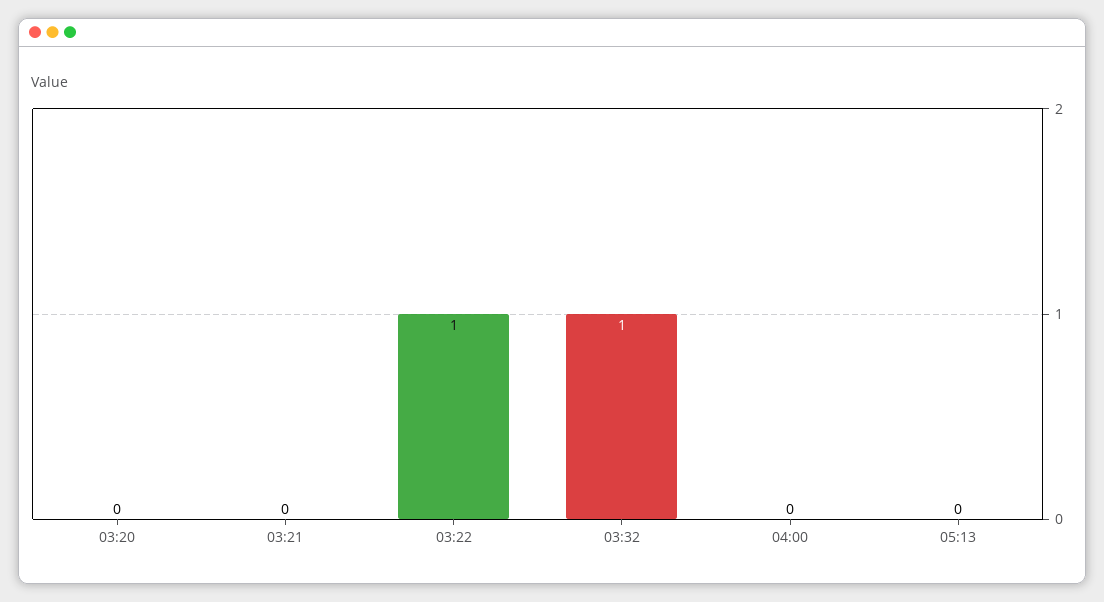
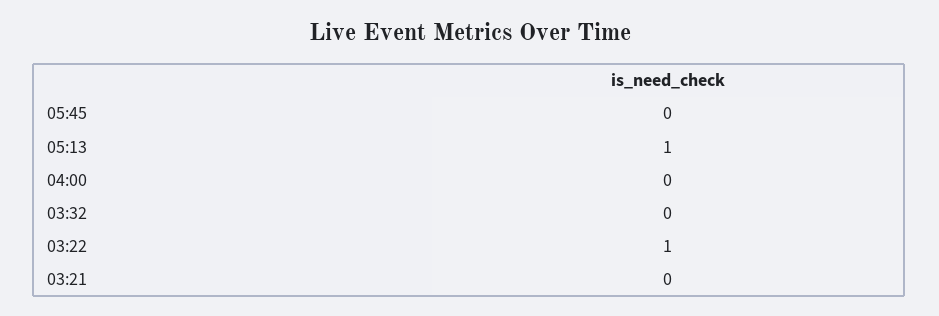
03:20: 0 -> none
03:32: 1 -> 0
05:13: 0 -> 1
05:45: none -> 0

